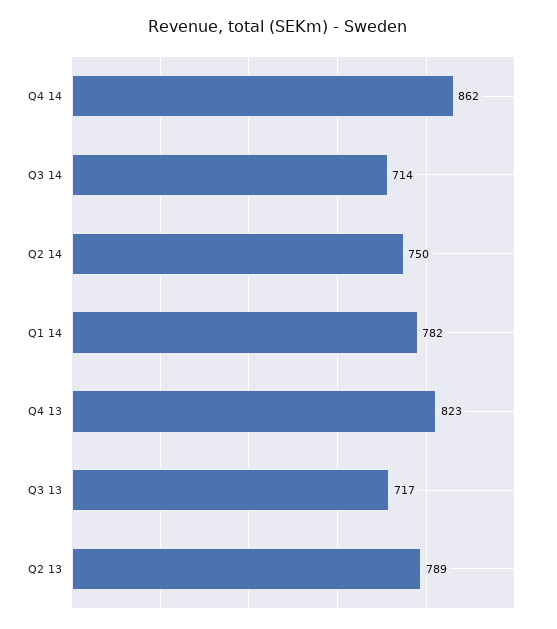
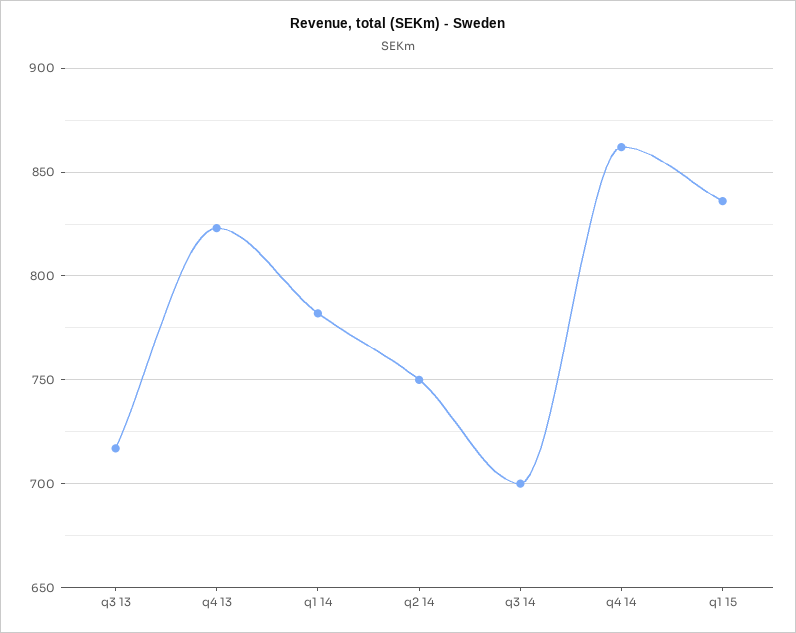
Q3 14: 714 -> 700
Q2 13: 789 -> none
q1 15: none -> 835

